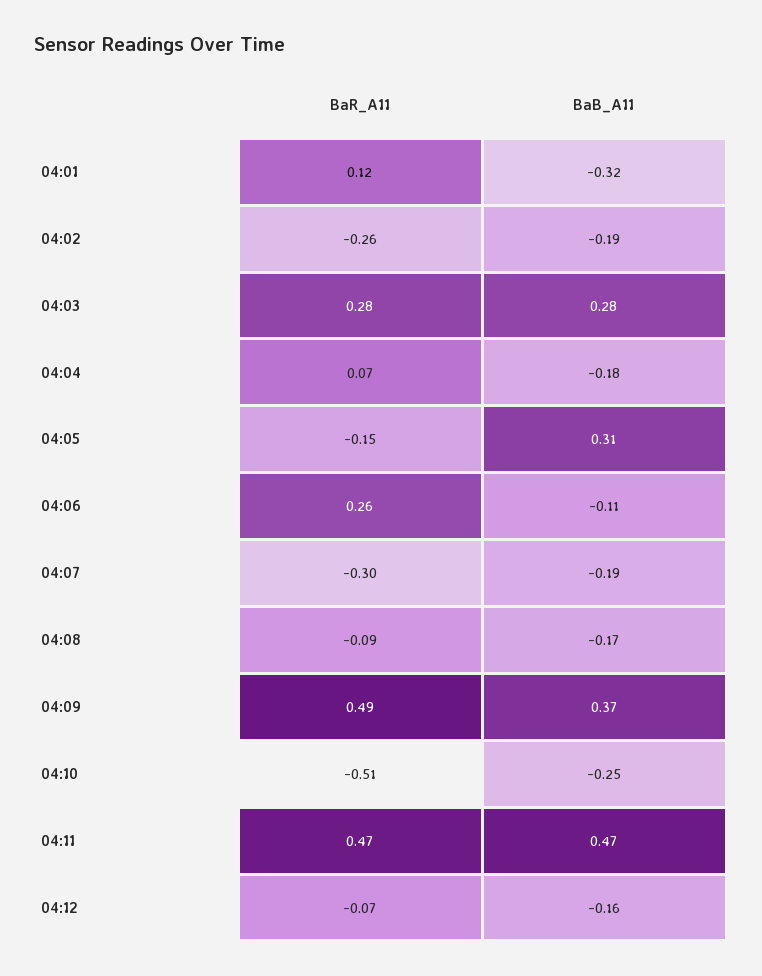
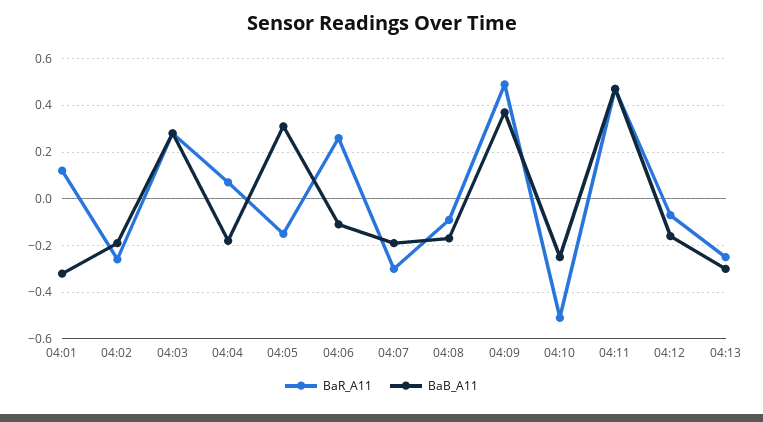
BaR_A11, 04:13: none -> -0.25
BaB_A11, 04:13: none -> -0.3

